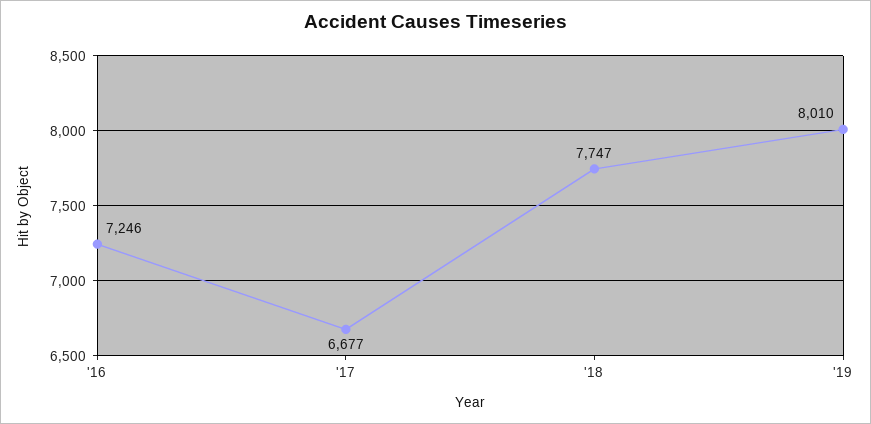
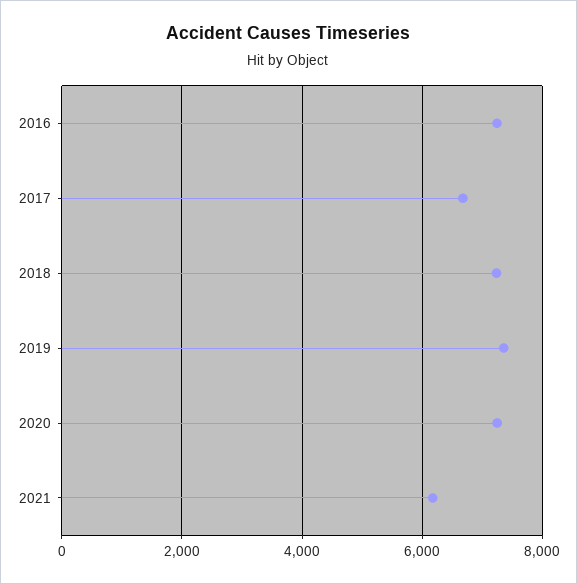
'18: 7747 -> 7200
'19: 8010 -> 7400
2020: none -> 7200
2021: none -> 6200

